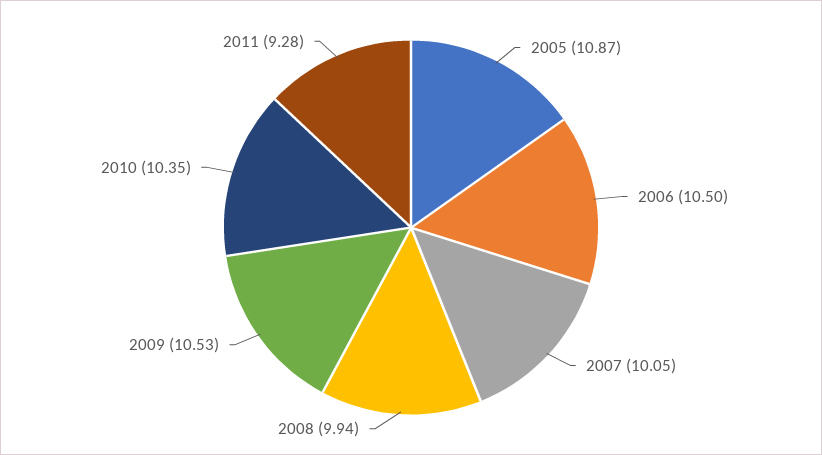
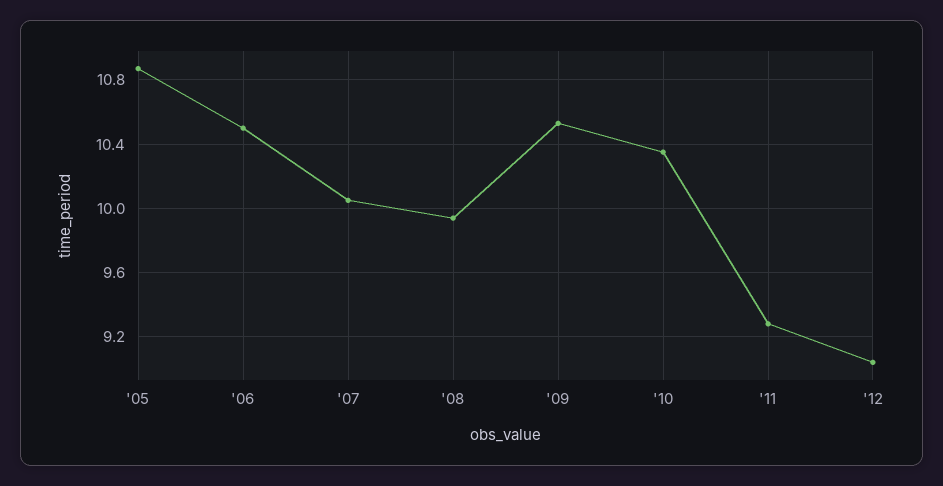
'12: none -> 9.05

